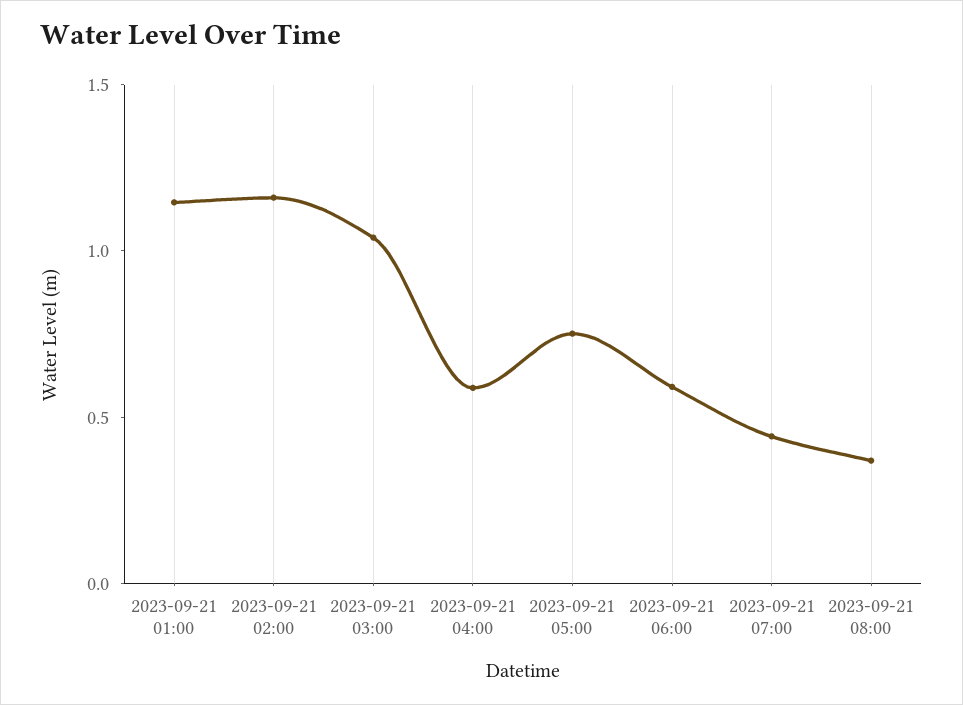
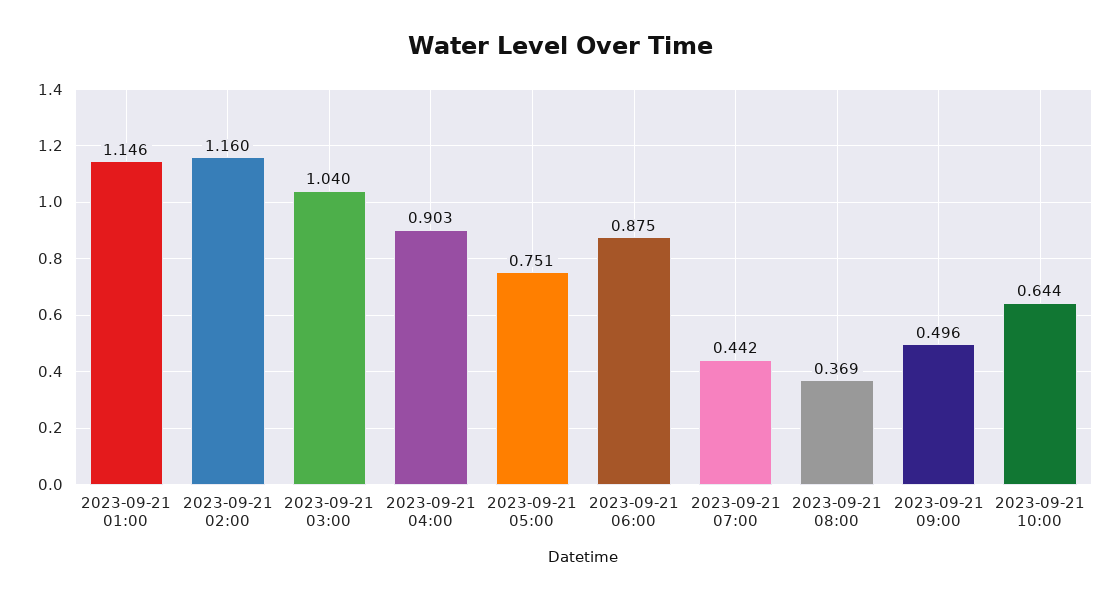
2023-09-21 04:00: 0.6 -> 0.903
2023-09-21 06:00: 0.6 -> 0.875
2023-09-21 09:00: none -> 0.496
2023-09-21 10:00: none -> 0.644

